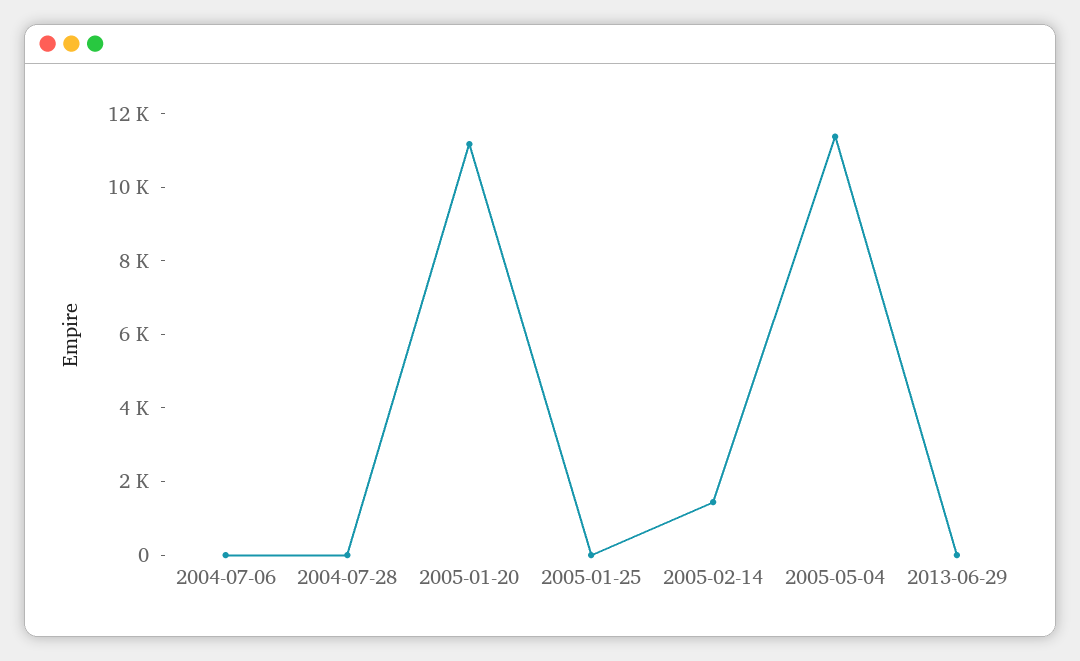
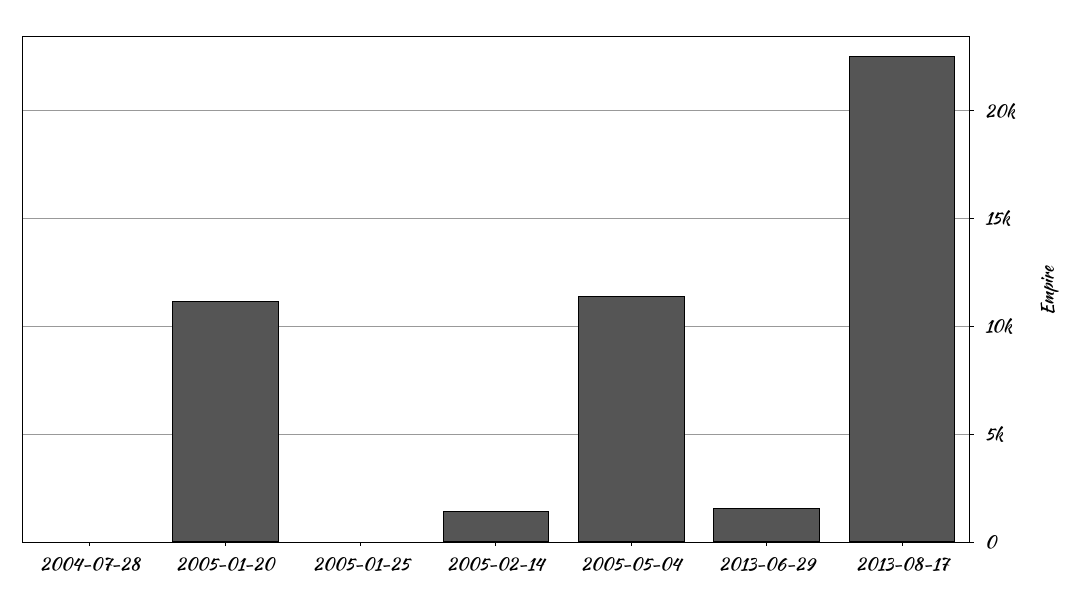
2004-07-06: 0 -> none
2013-06-29: 0 -> 1500
2013-08-17: none -> 22500

